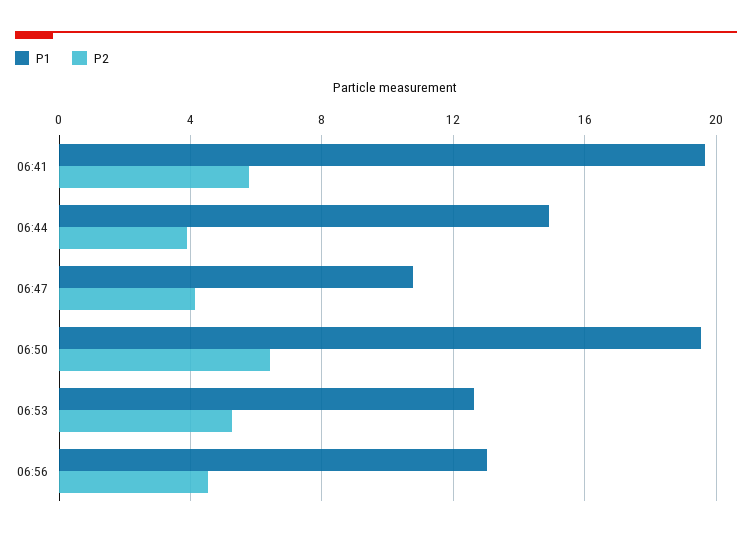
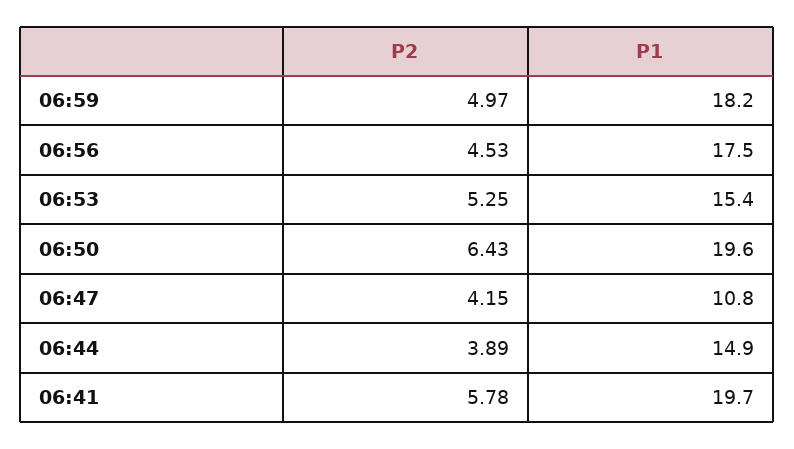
P1, 06:53: 12.5 -> 15.4
P1, 06:56: 13 -> 17.5
P2, 06:59: none -> 4.97
P1, 06:59: none -> 18.2

